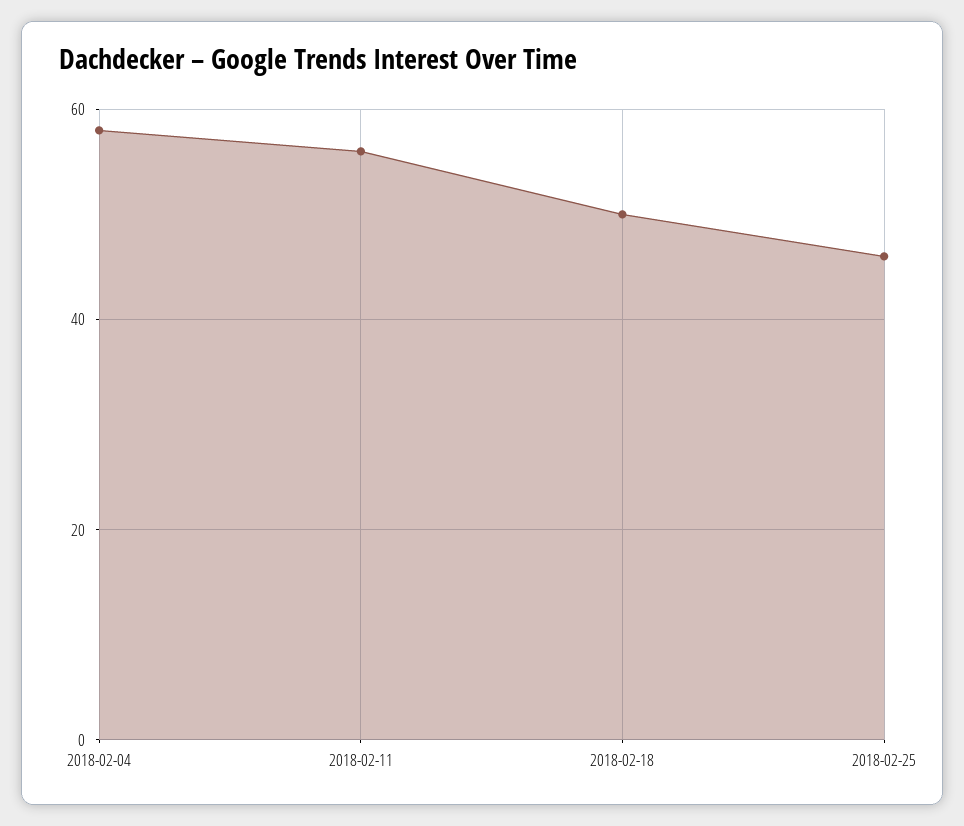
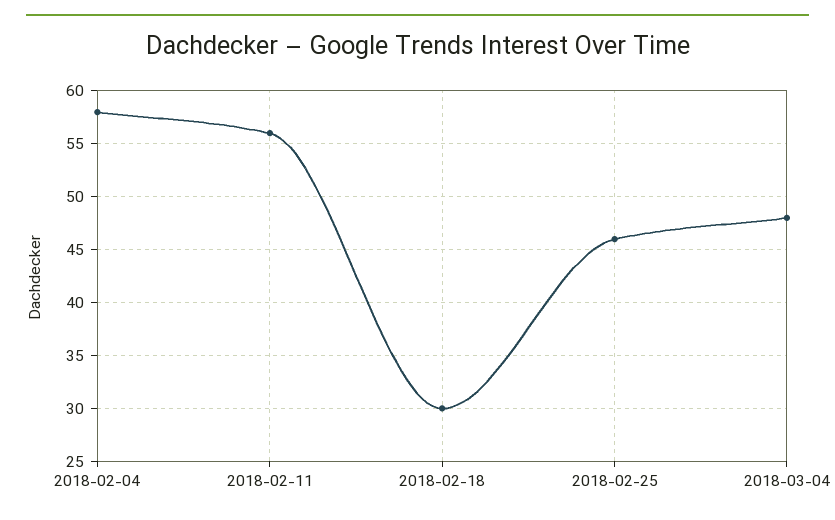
2018-02-18: 50 -> 30
2018-03-04: none -> 48

